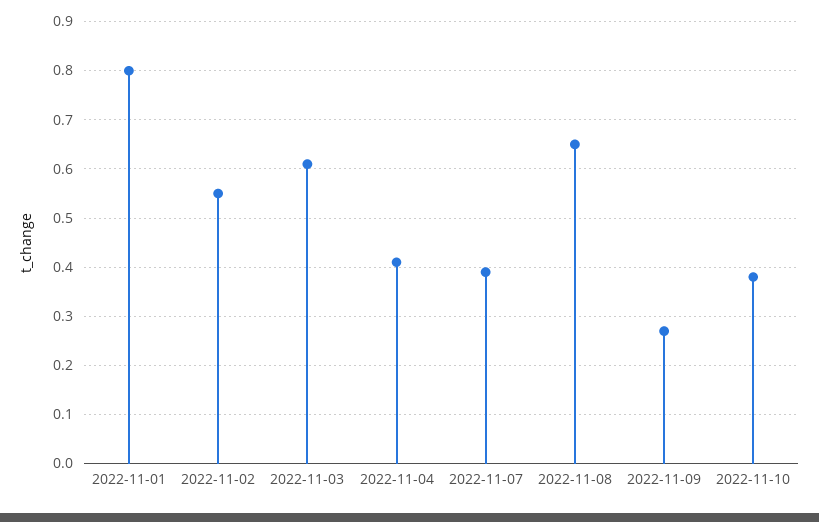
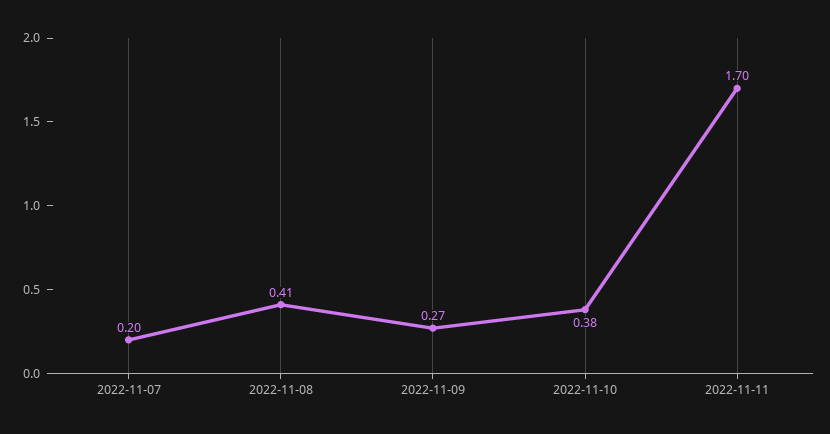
2022-11-01: 0.8 -> none
2022-11-02: 0.55 -> none
2022-11-03: 0.6 -> none
2022-11-04: 0.4 -> none
2022-11-07: 0.4 -> 0.2
2022-11-08: 0.65 -> 0.41
2022-11-11: none -> 1.7

